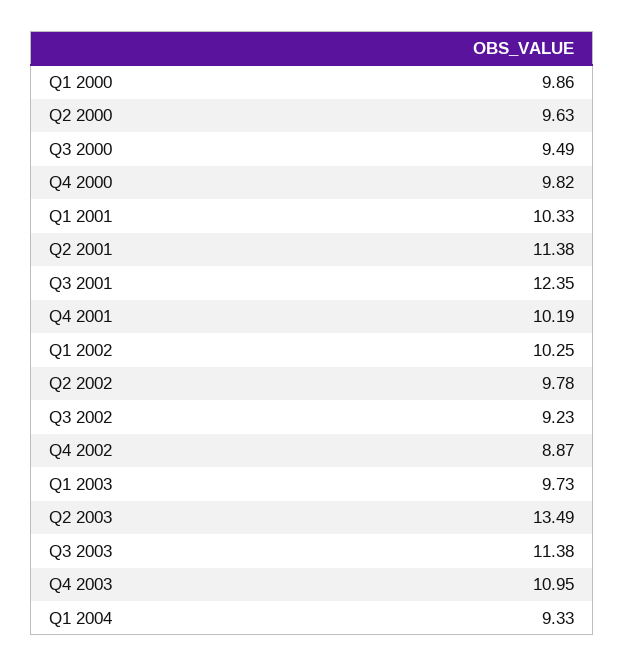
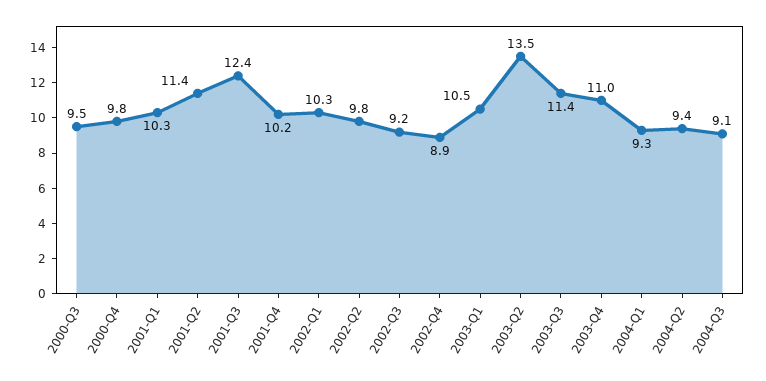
Q1 2000: 9.86 -> none
Q2 2000: 9.63 -> none
Q1 2003: 9.73 -> 10.5
2004-Q2: none -> 9.4
2004-Q3: none -> 9.1

